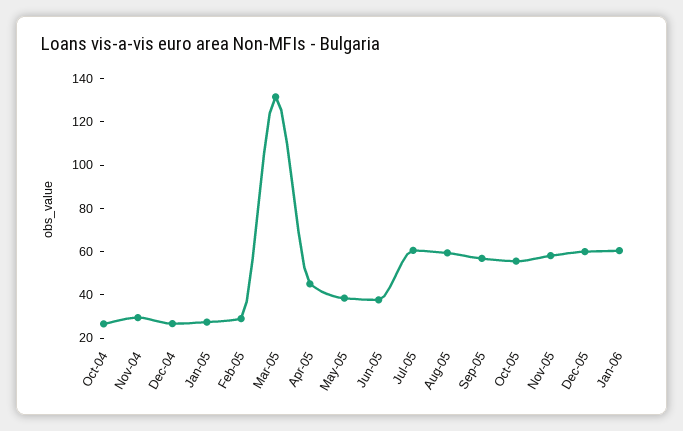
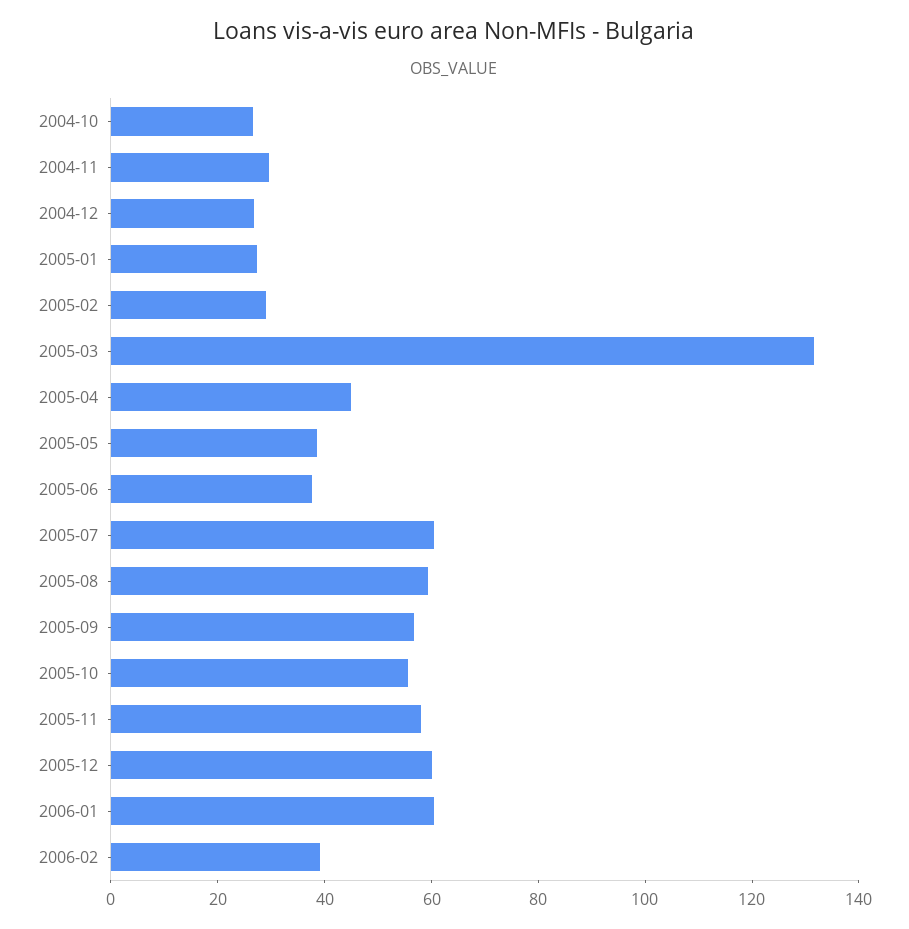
2006-02: none -> 40

